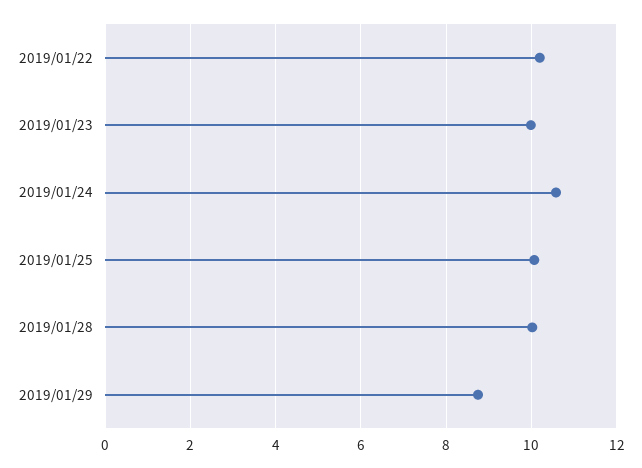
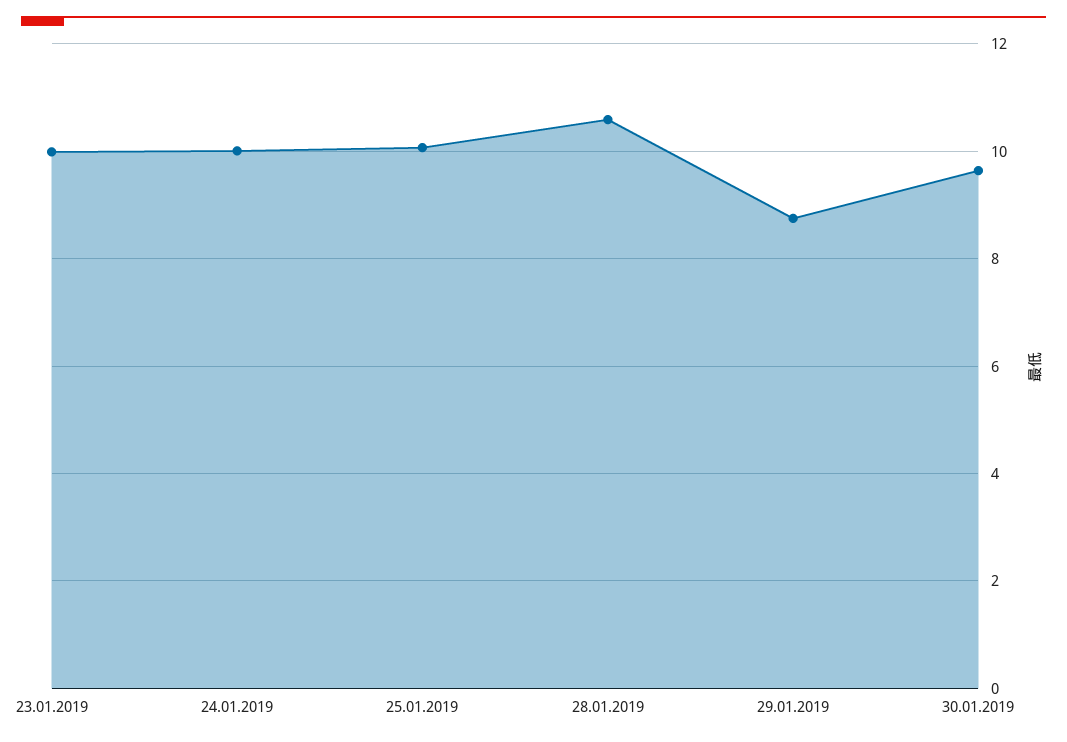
2019/01/22: 10.2 -> none
2019/01/24: 10.6 -> 10
2019/01/28: 10 -> 10.6
30.01.2019: none -> 9.6

